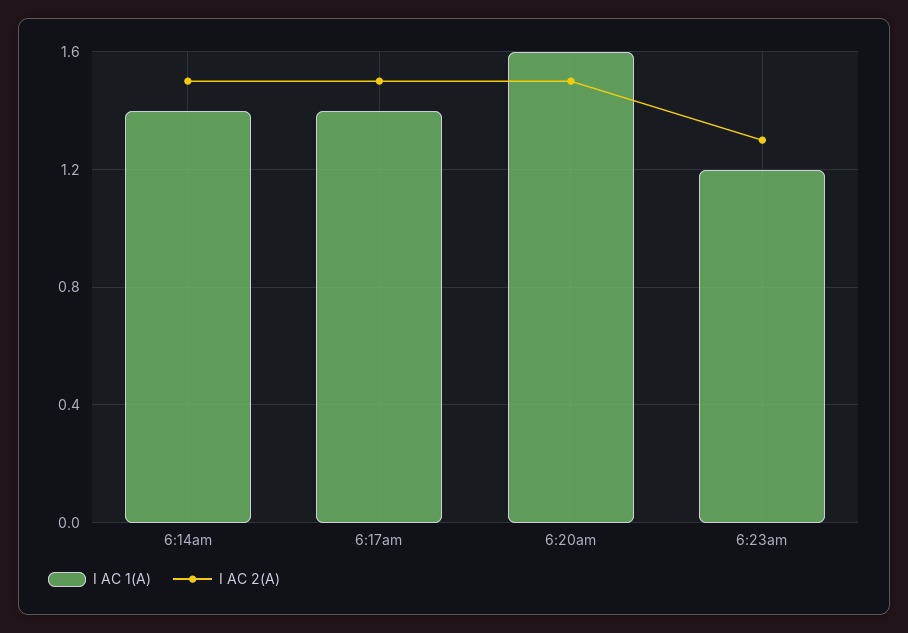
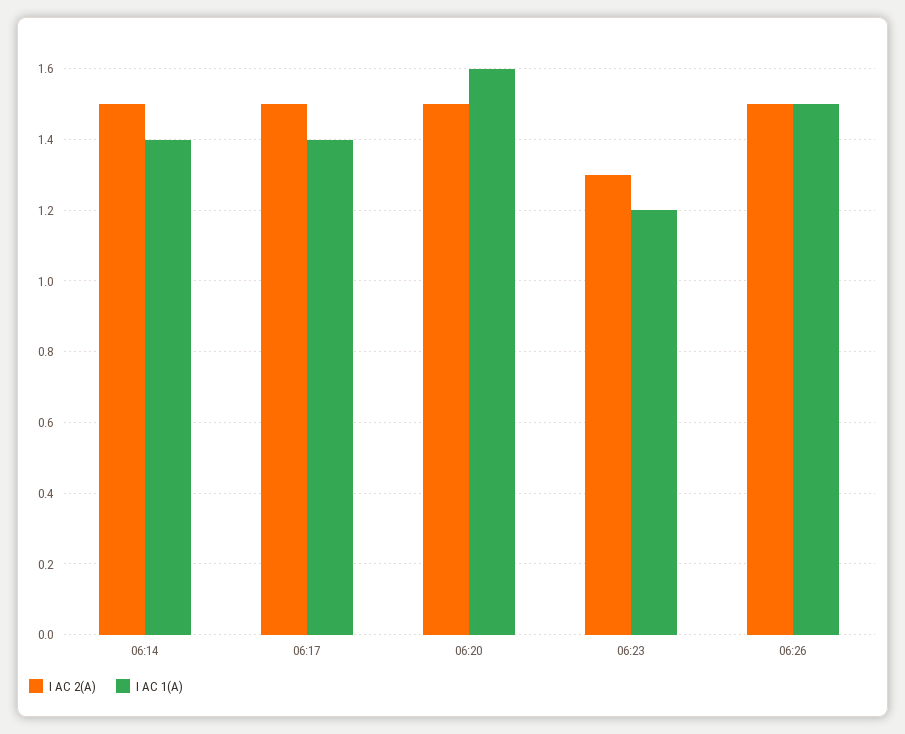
I AC 2(A), 06:26: none -> 1.5
I AC 1(A), 06:26: none -> 1.5

